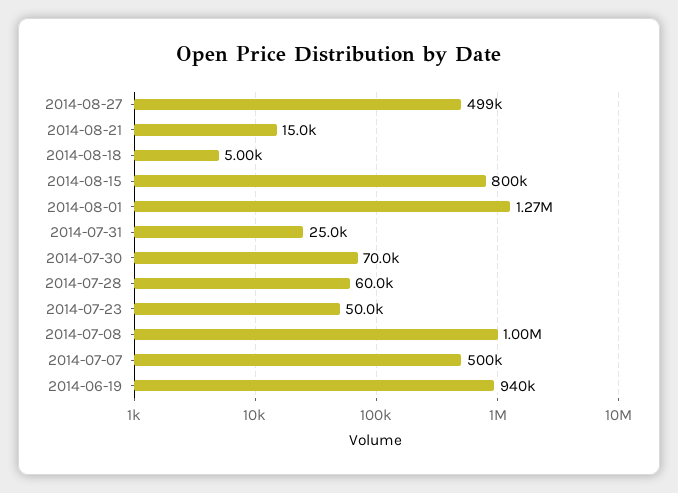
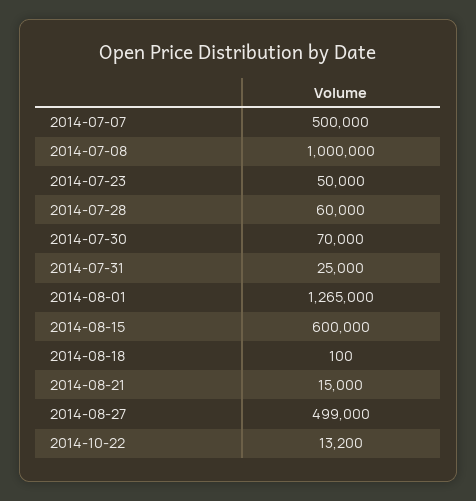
2014-08-18: 5000 -> 100
2014-08-15: 800000 -> 600000
2014-06-19: 940000 -> none
2014-10-22: none -> 13200

